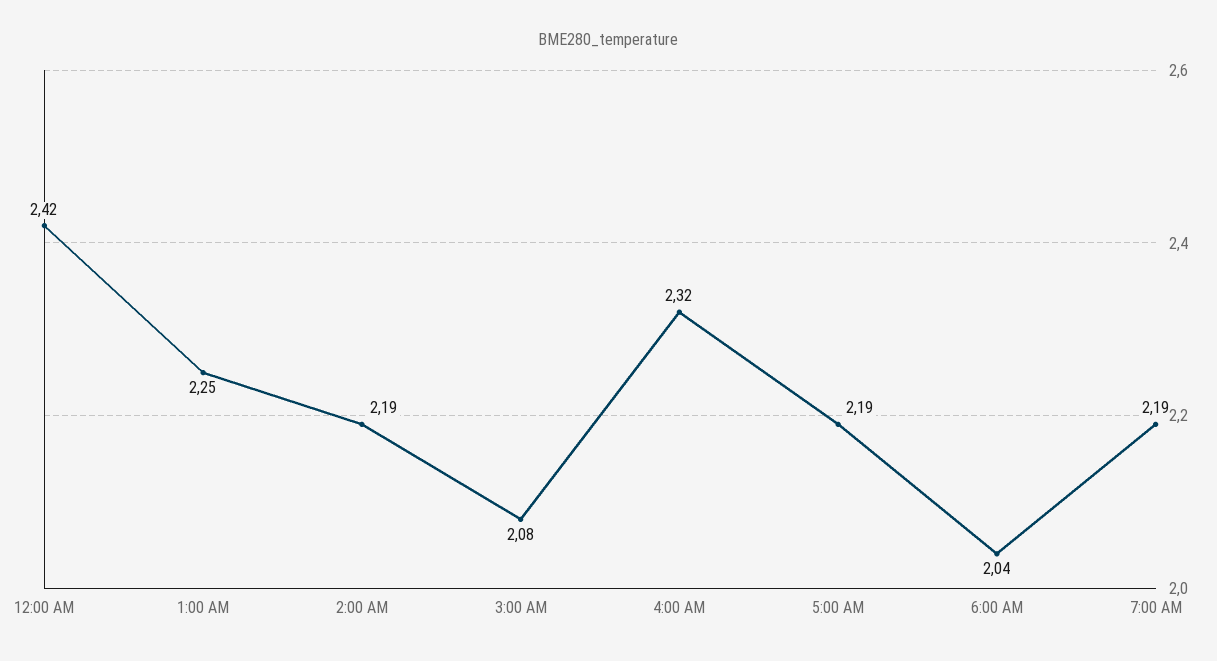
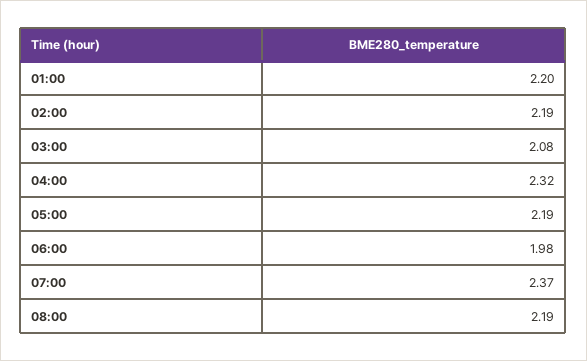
12:00 AM: 2.42 -> none
1:00 AM: 2.25 -> 2.2
6:00 AM: 2.04 -> 1.98
7:00 AM: 2.19 -> 2.37
08:00: none -> 2.19

